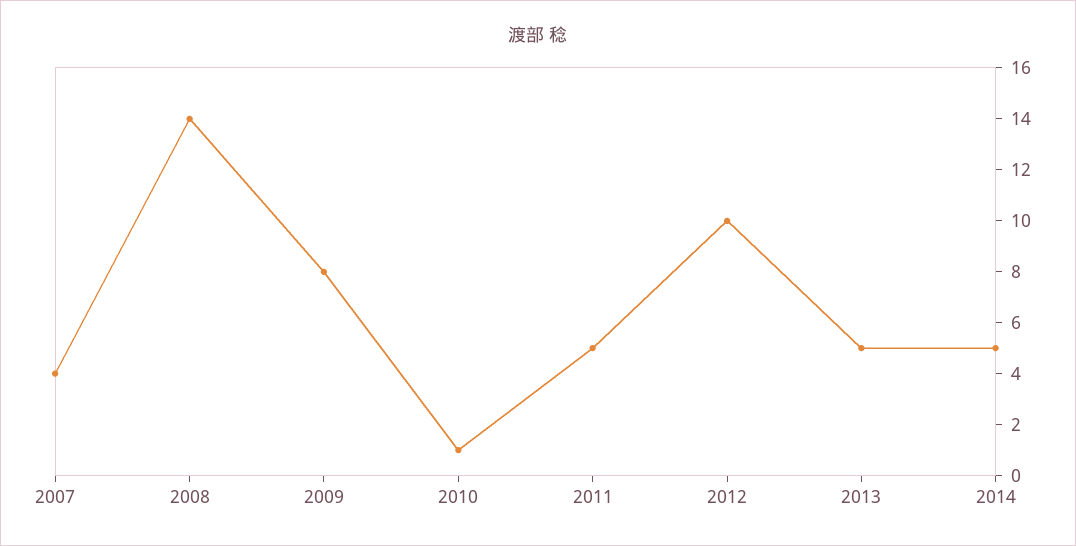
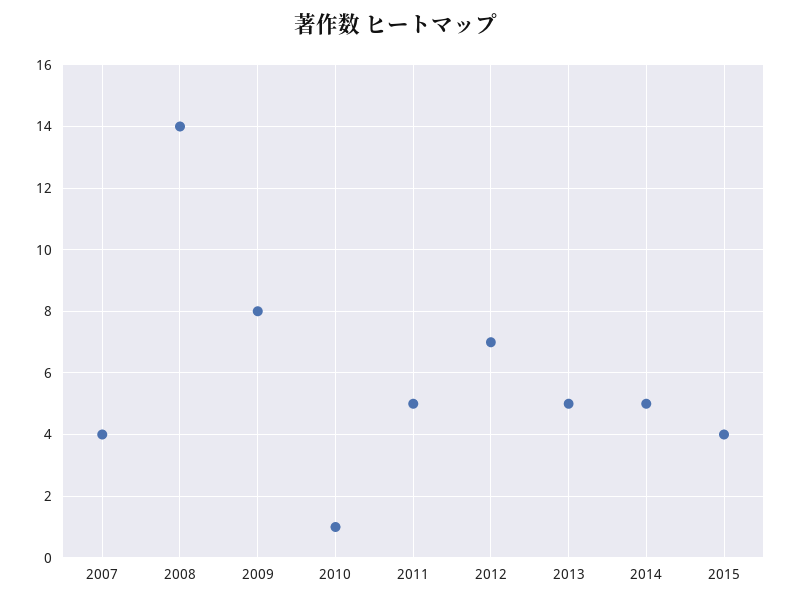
2012: 10 -> 7
2015: none -> 4

